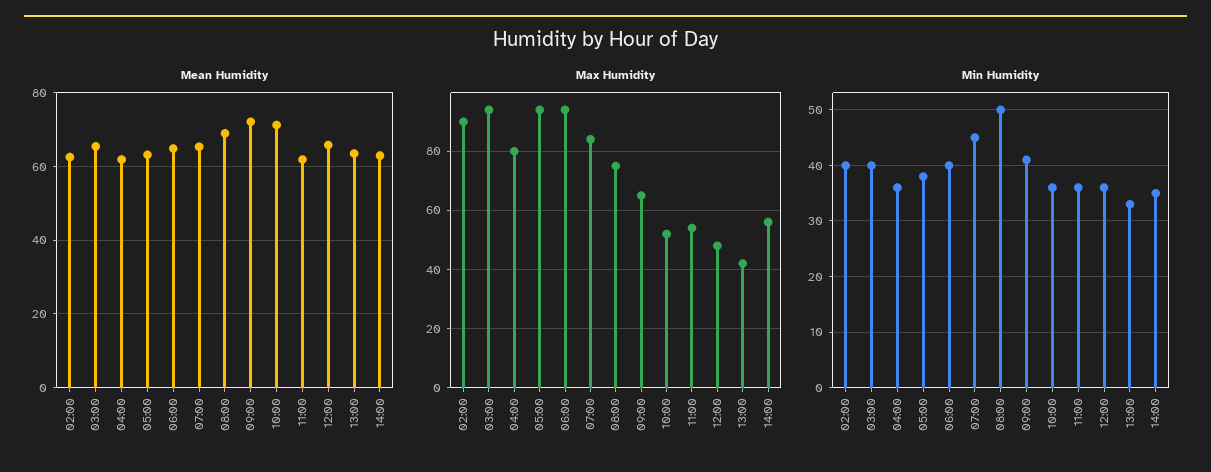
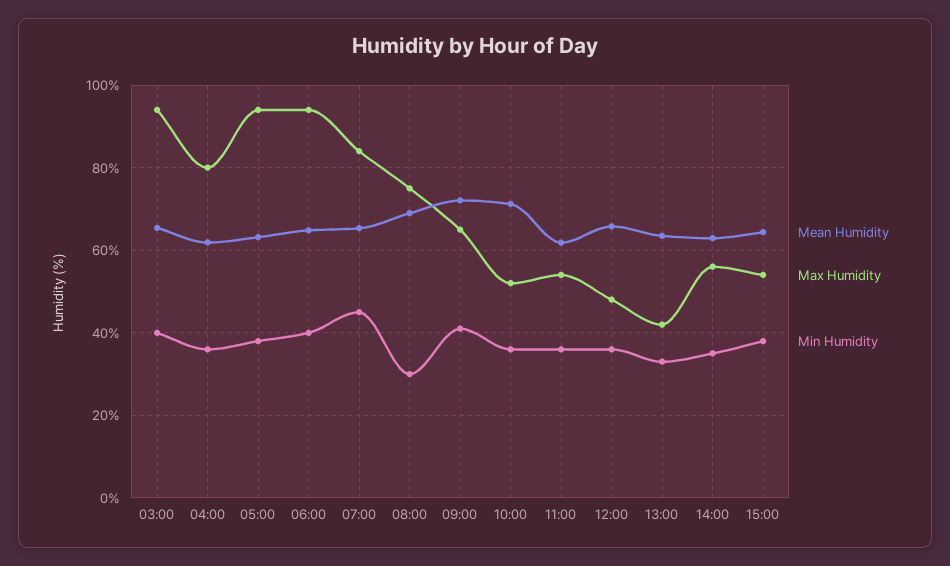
Mean Humidity, 02:00: 62 -> none
Max Humidity, 02:00: 90 -> none
Min Humidity, 02:00: 40 -> none
Min Humidity, 08:00: 50 -> 30
Mean Humidity, 15:00: none -> 64
Max Humidity, 15:00: none -> 54
Min Humidity, 15:00: none -> 38

